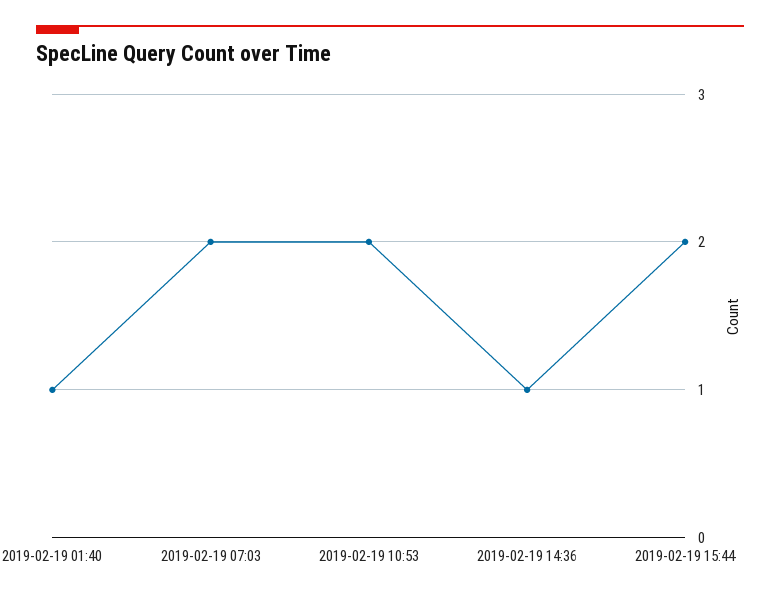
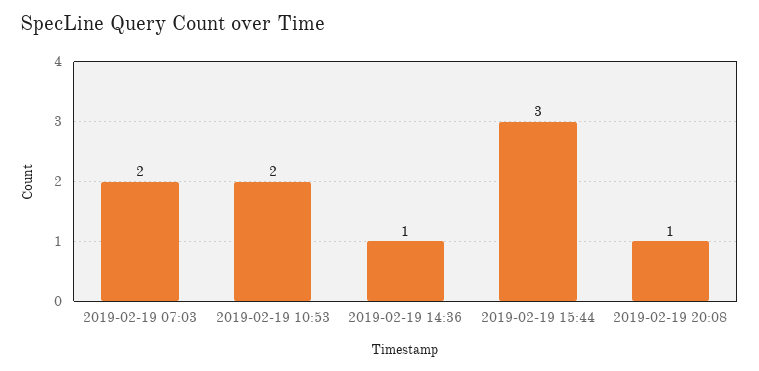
2019-02-19 01:40: 1 -> none
2019-02-19 15:44: 2 -> 3
2019-02-19 20:08: none -> 1

